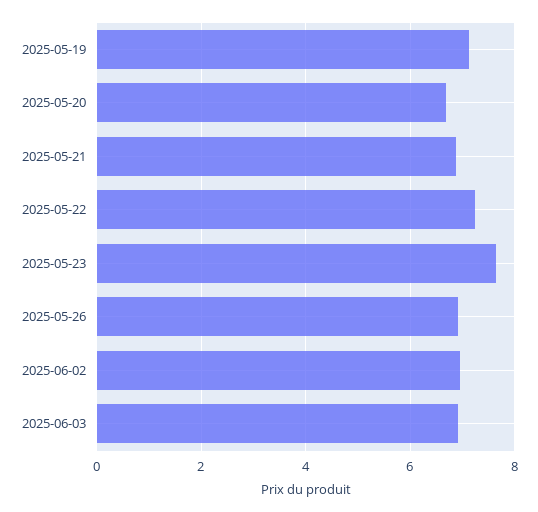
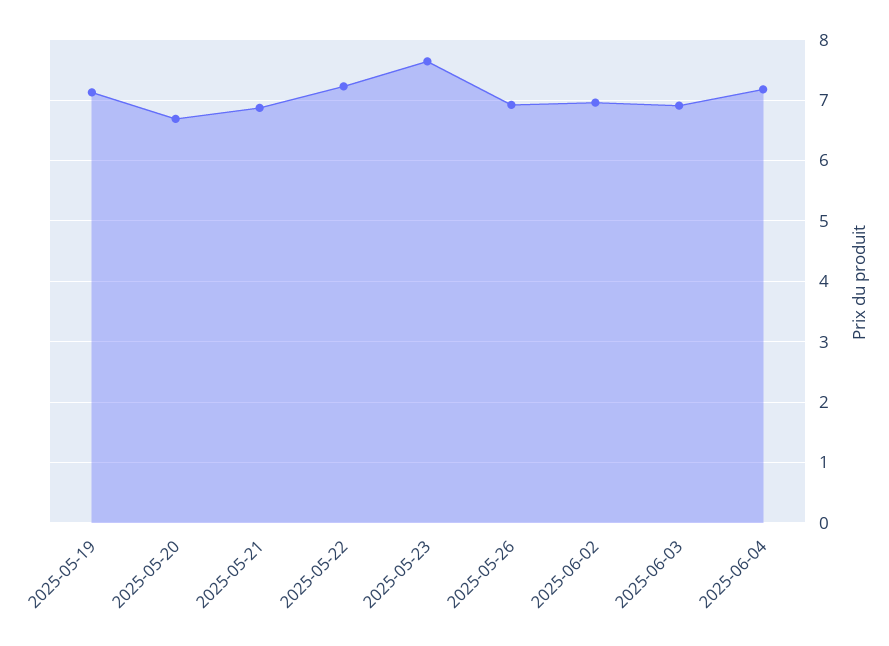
2025-06-04: none -> 7.2

